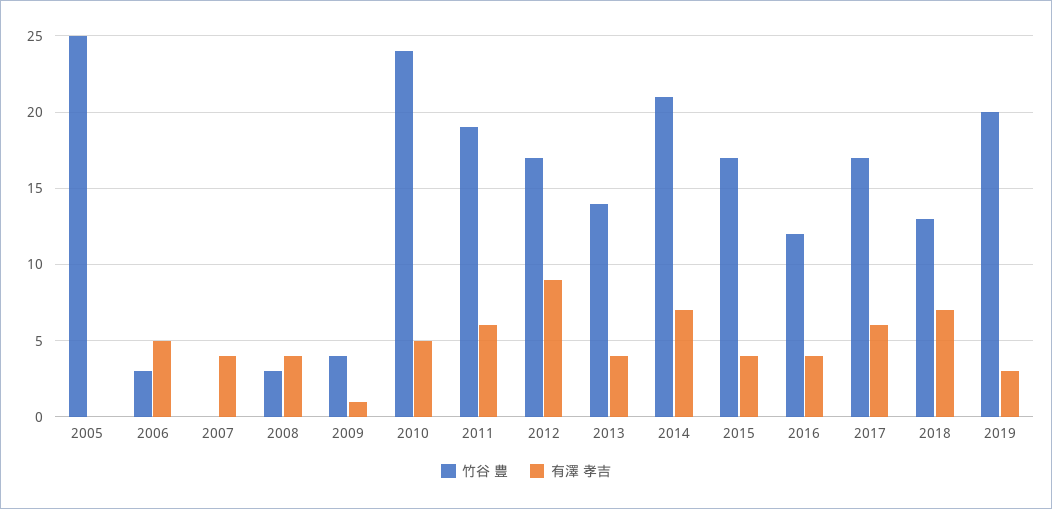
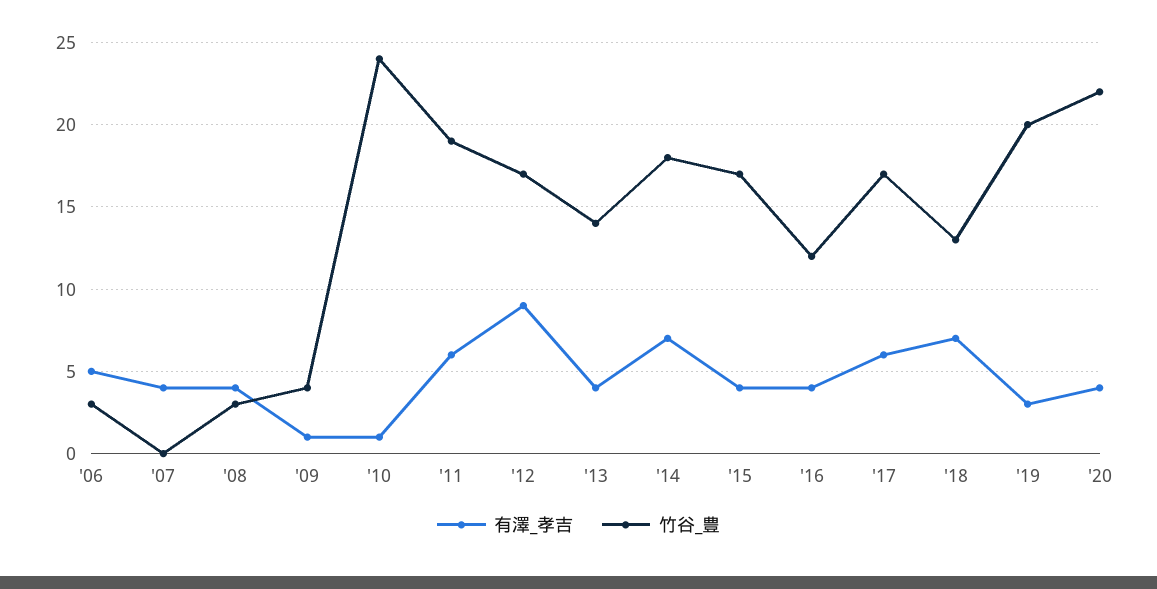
竹谷 豊, 2005: 25 -> none
有澤 孝吉, 2005: 0 -> none
有澤 孝吉, 2010: 5 -> 1
竹谷 豊, 2014: 21 -> 18
有澤 孝吉, '20: none -> 4
竹谷 豊, '20: none -> 22

